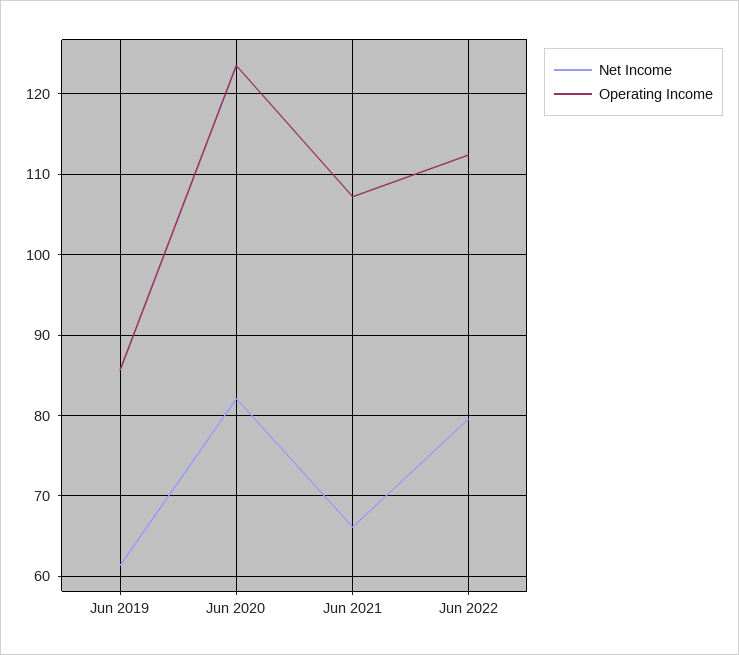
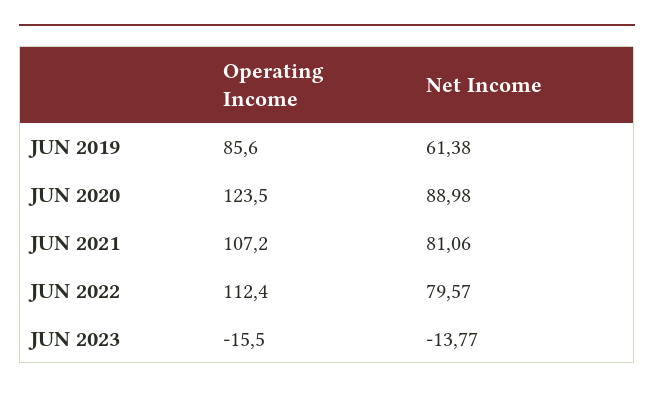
Net Income, Jun 2020: 82 -> 88.98
Net Income, Jun 2021: 66 -> 81.06
Operating Income, JUN 2023: none -> -15.5
Net Income, JUN 2023: none -> -13.77

